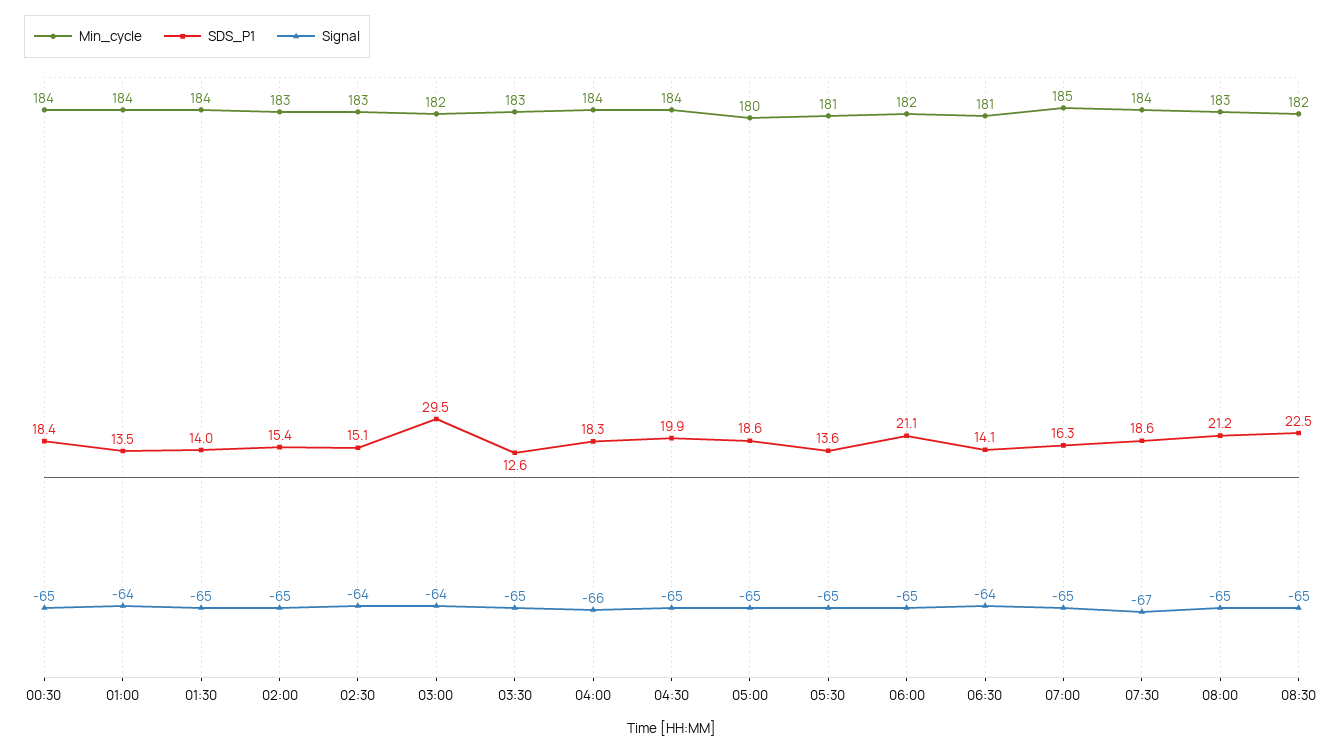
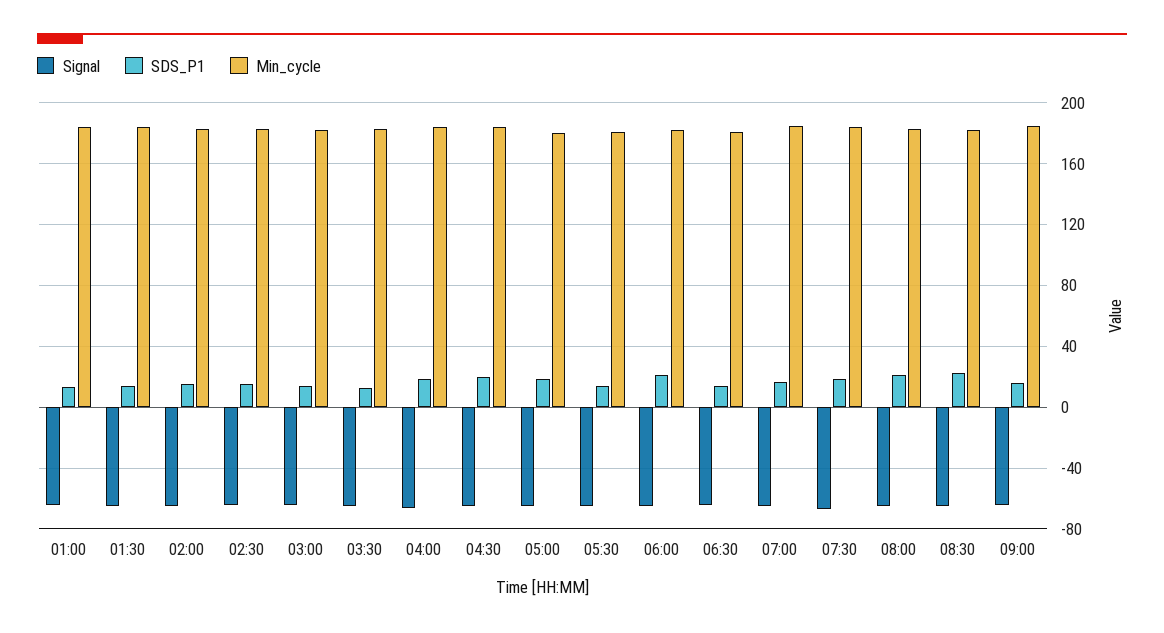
Min_cycle, 00:30: 184 -> none
SDS_P1, 00:30: 18.4 -> none
Signal, 00:30: -65 -> none
SDS_P1, 03:00: 29.5 -> 15
Signal, 09:00: none -> -65
SDS_P1, 09:00: none -> 15
Min_cycle, 09:00: none -> 185

